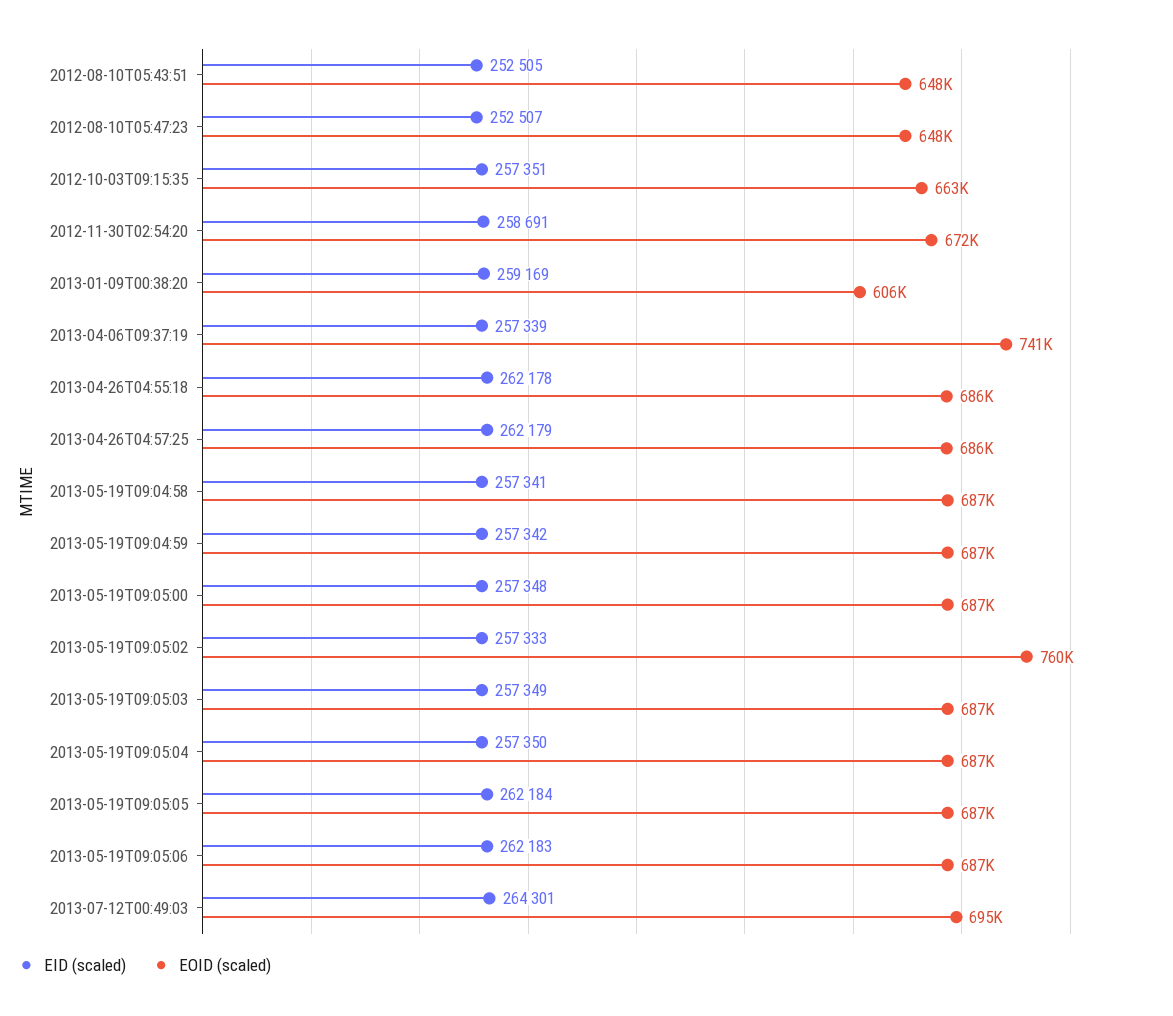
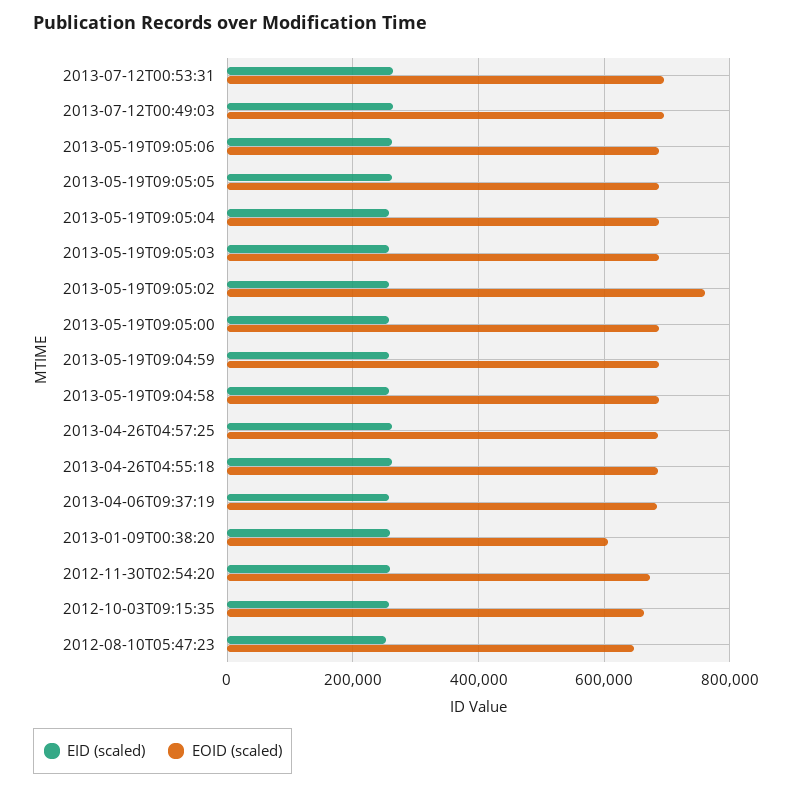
EID (scaled), 2012-08-10T05:43:51: 252505 -> none
EOID (scaled), 2012-08-10T05:43:51: 648000 -> none
EOID (scaled), 2013-04-06T09:37:19: 741000 -> 680000
EID (scaled), 2013-07-12T00:53:31: none -> 260000
EOID (scaled), 2013-07-12T00:53:31: none -> 700000

